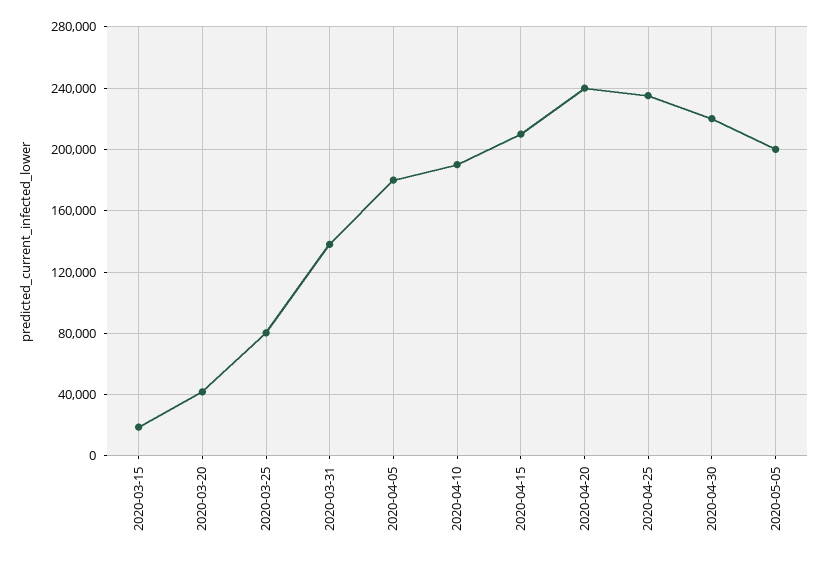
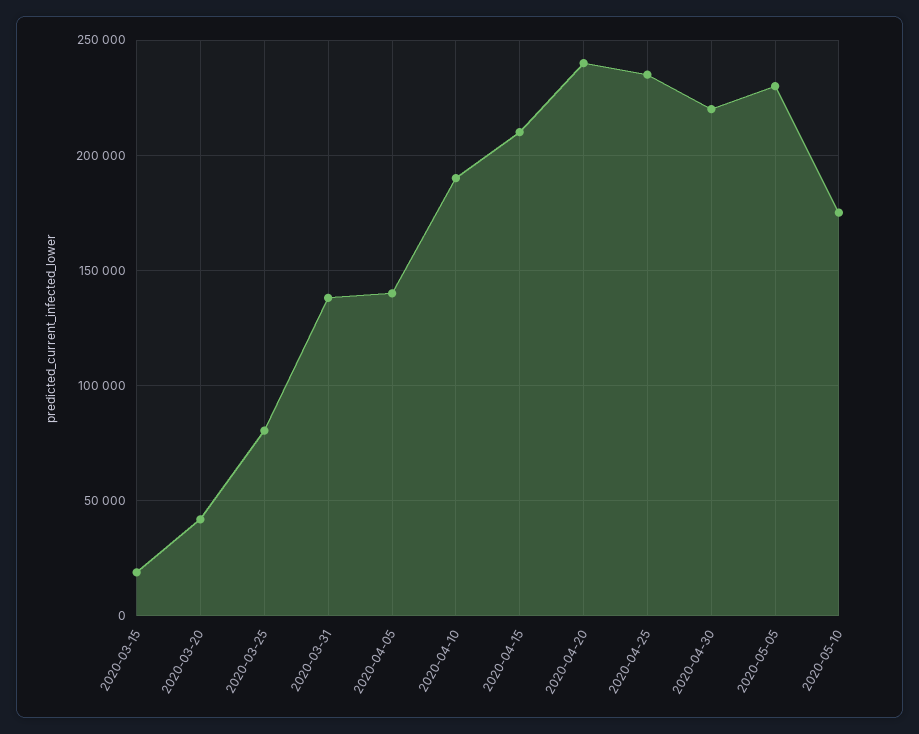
2020-04-05: 180000 -> 140000
2020-05-05: 200000 -> 230000
2020-05-10: none -> 175000

